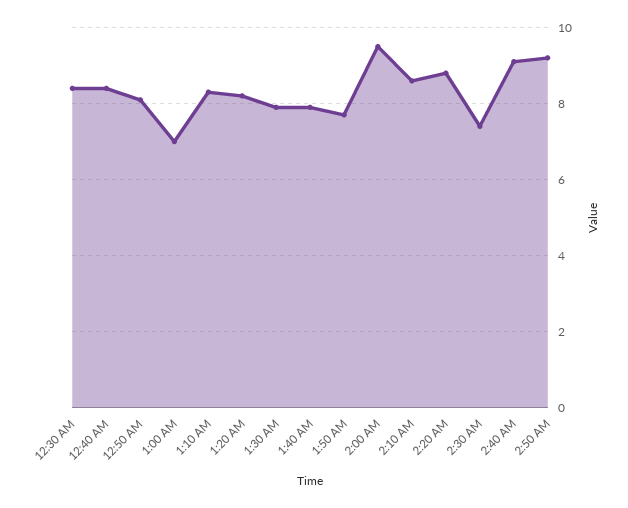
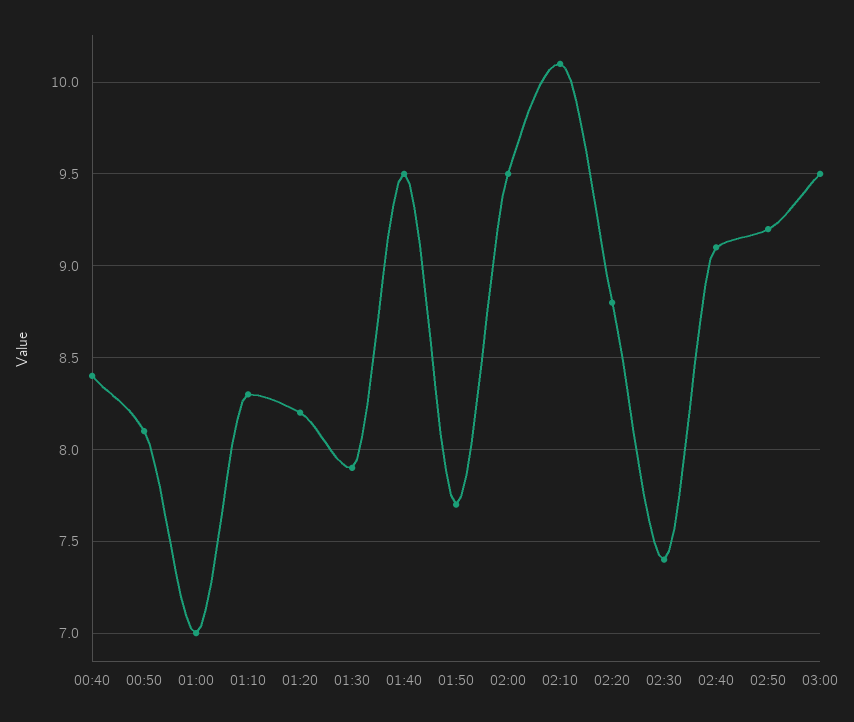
12:30 AM: 8.5 -> none
1:40 AM: 8 -> 9.5
2:10 AM: 8.5 -> 10.1
03:00: none -> 9.5

